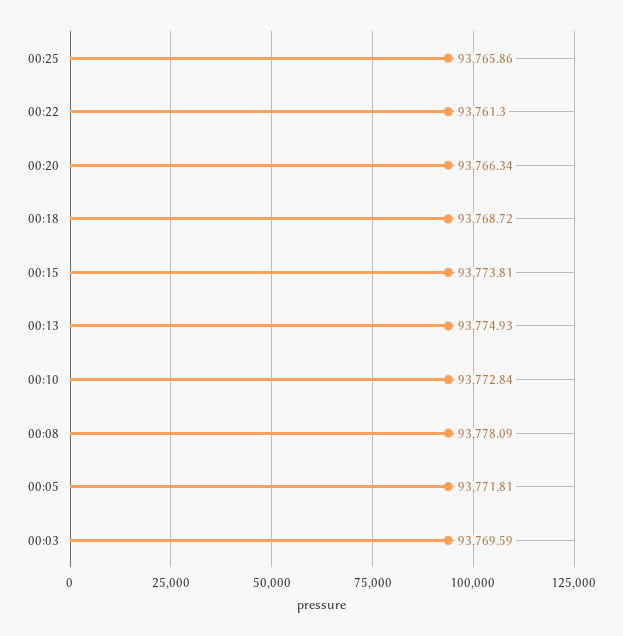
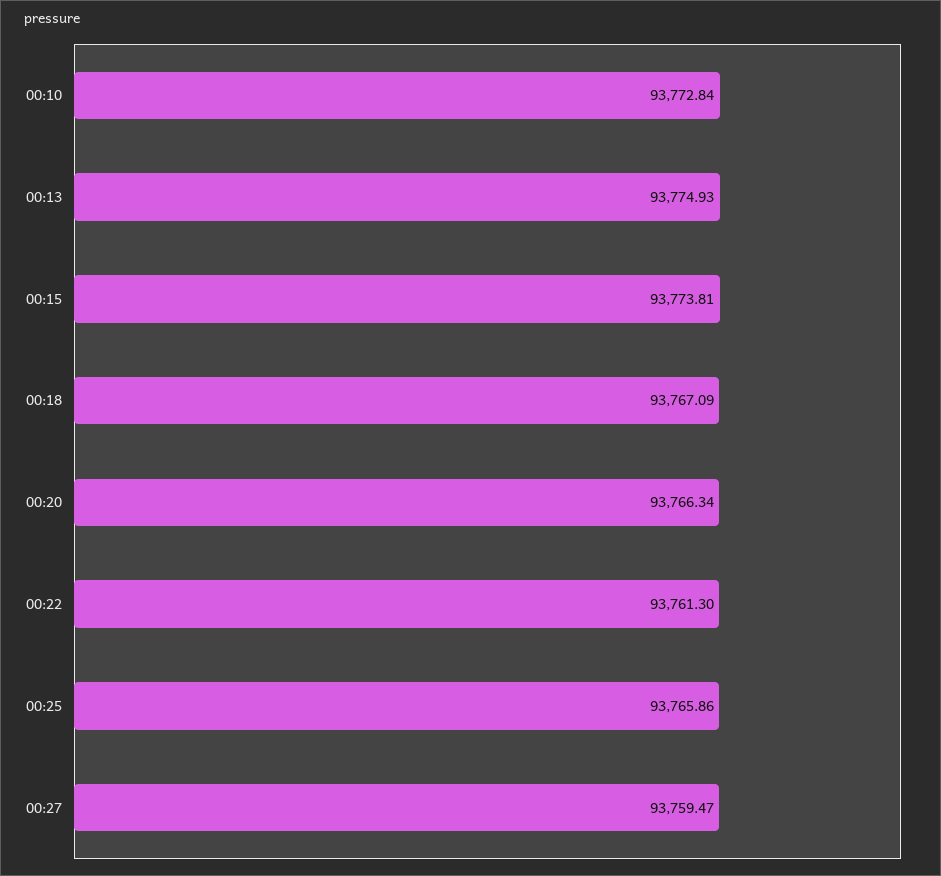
00:18: 93768.72 -> 93767.09
00:08: 93778.09 -> none
00:05: 93771.81 -> none
00:03: 93769.59 -> none
00:27: none -> 93759.47

